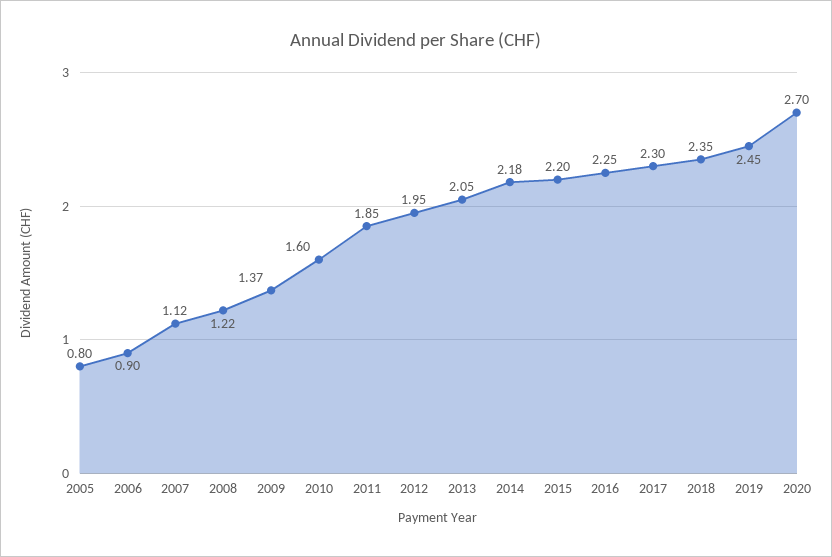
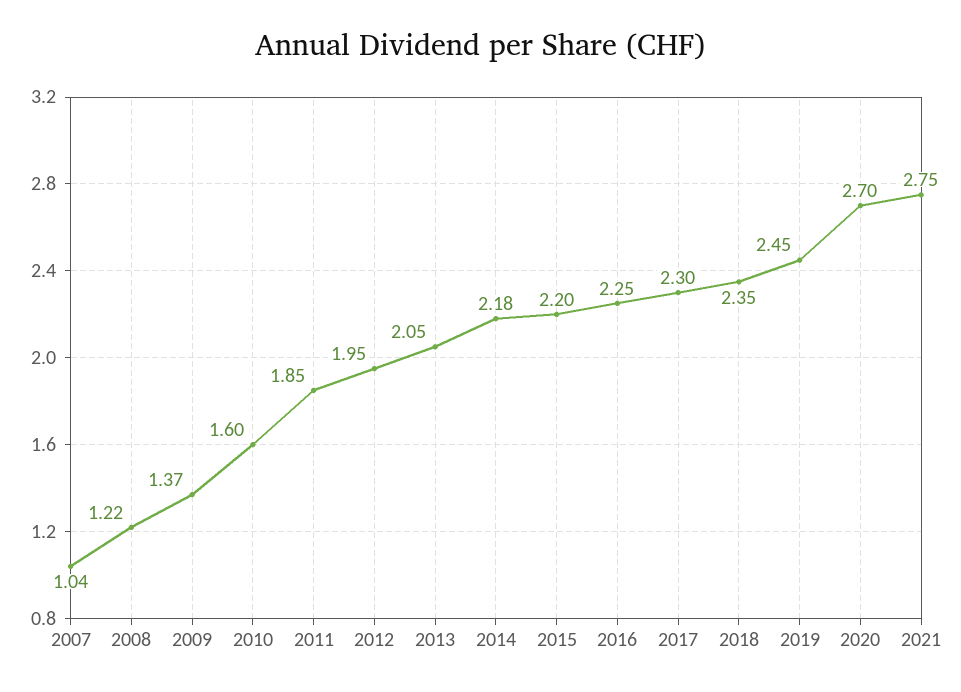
2005: 0.8 -> none
2006: 0.9 -> none
2007: 1.12 -> 1.04
2021: none -> 2.75

